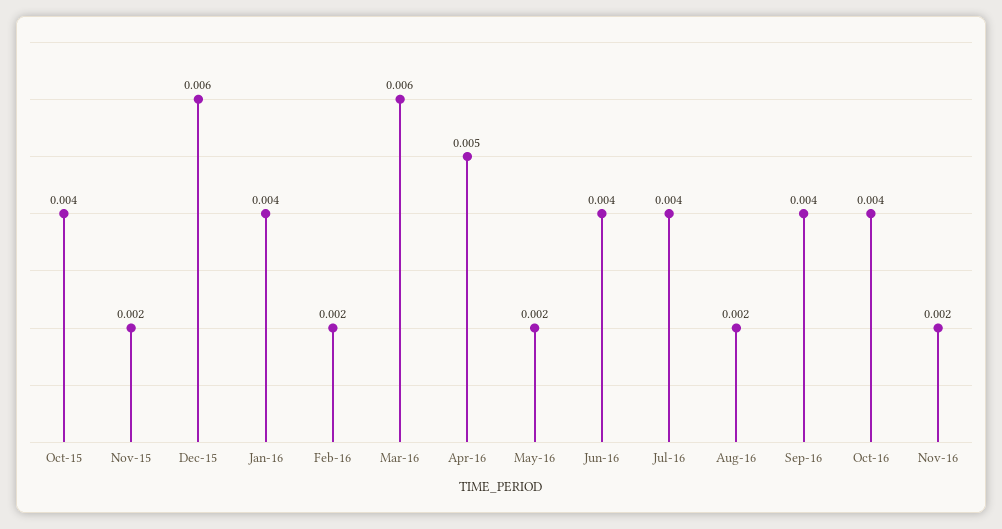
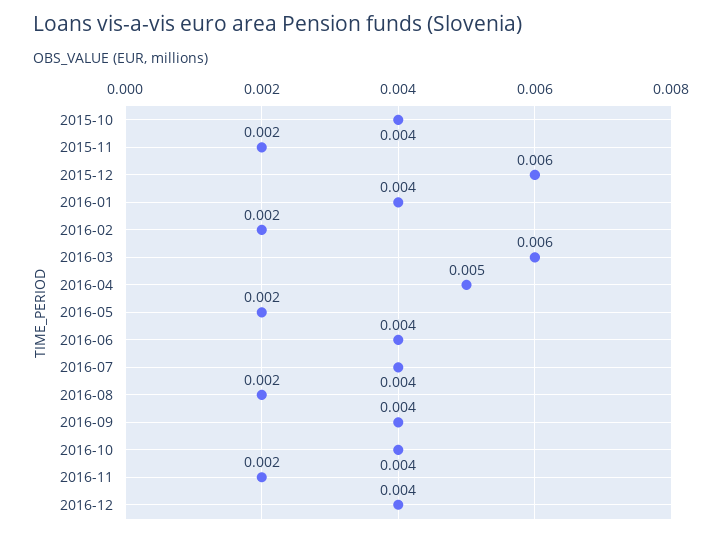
2016-12: none -> 0.004

